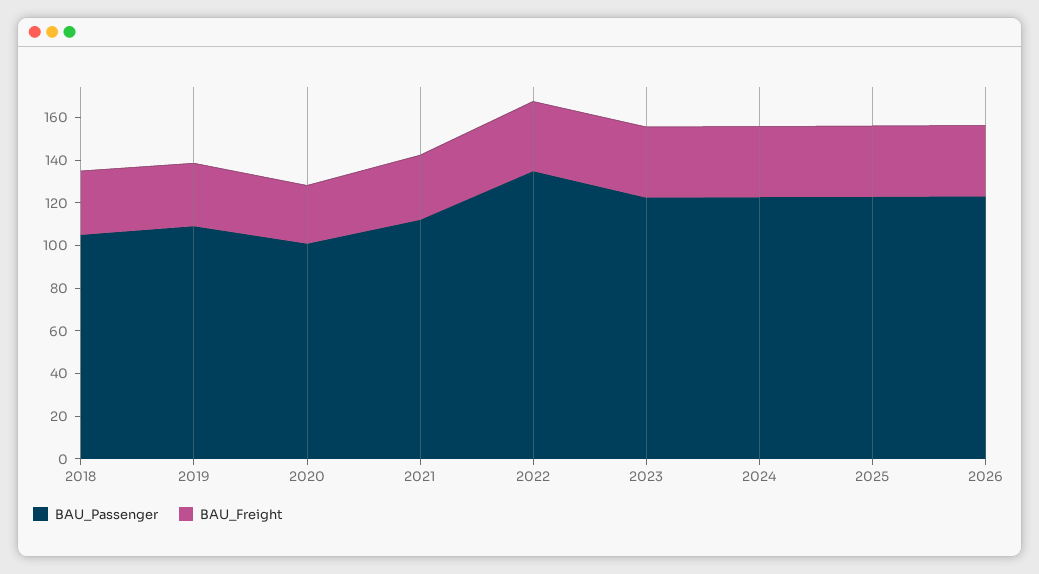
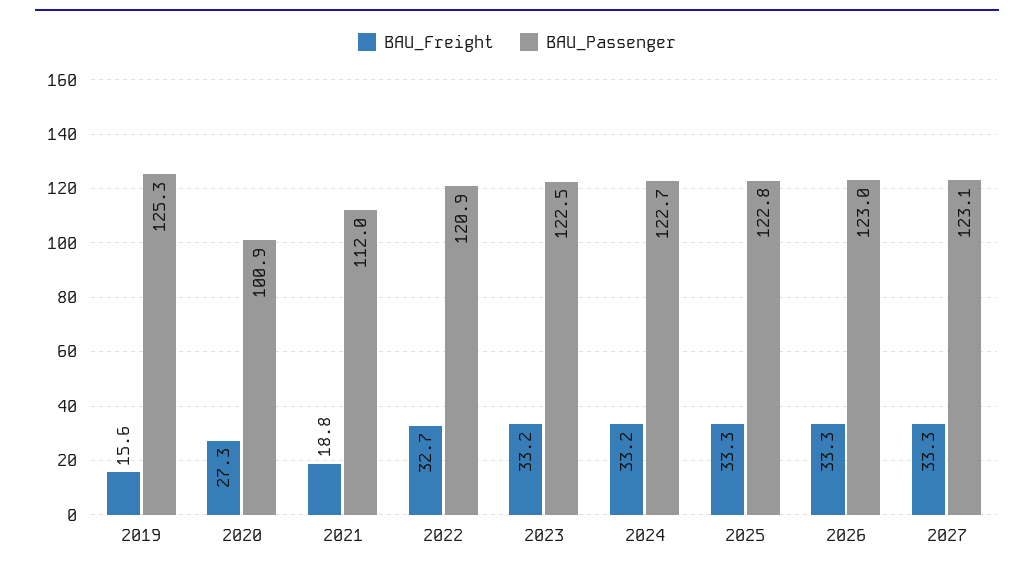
BAU_Passenger, 2018: 105 -> none
BAU_Freight, 2018: 30 -> none
BAU_Passenger, 2019: 110 -> 125.3
BAU_Freight, 2019: 30 -> 15.6
BAU_Freight, 2021: 30 -> 18.8
BAU_Passenger, 2022: 135 -> 120.9
BAU_Freight, 2027: none -> 33.3
BAU_Passenger, 2027: none -> 123.1

